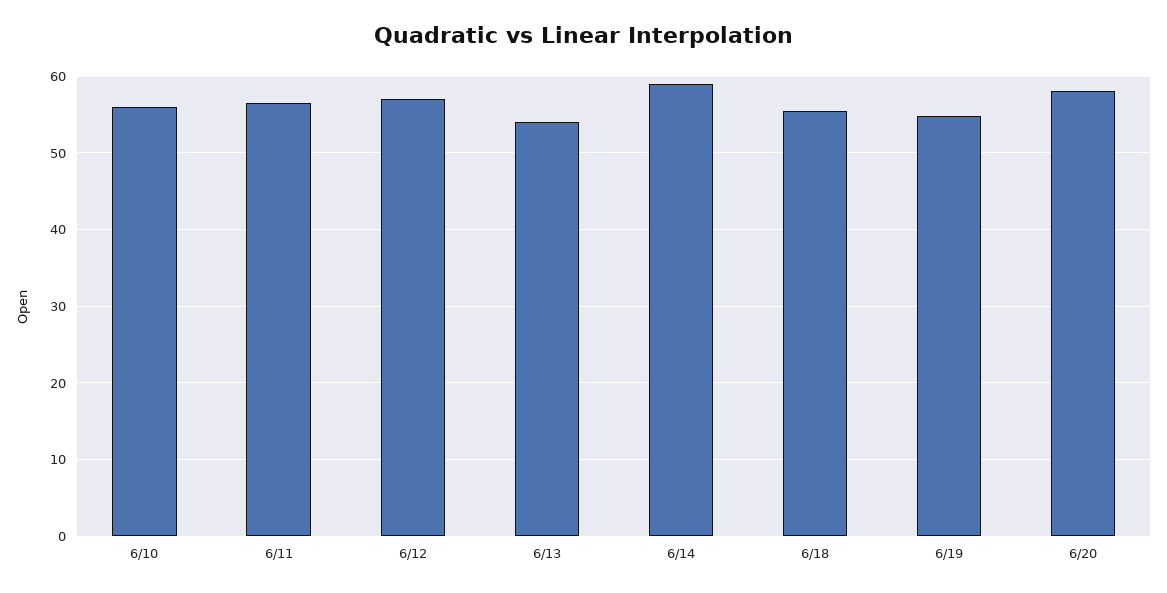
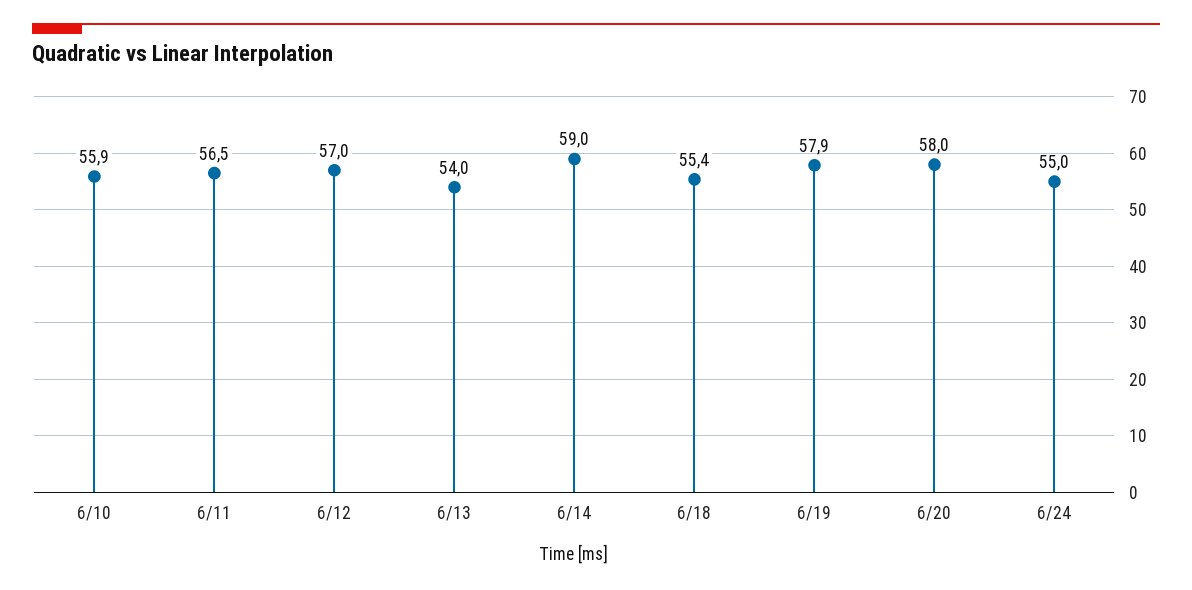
6/19: 55 -> 57.9
6/24: none -> 55

